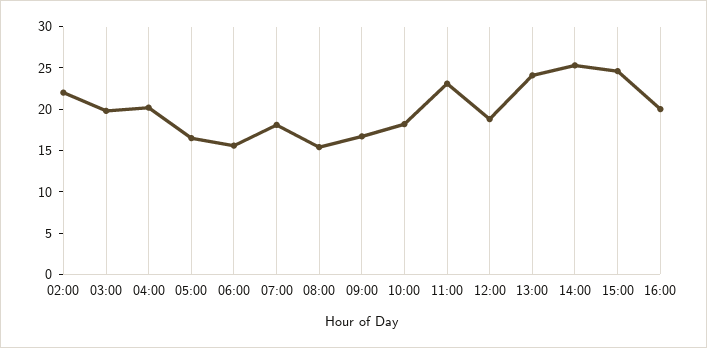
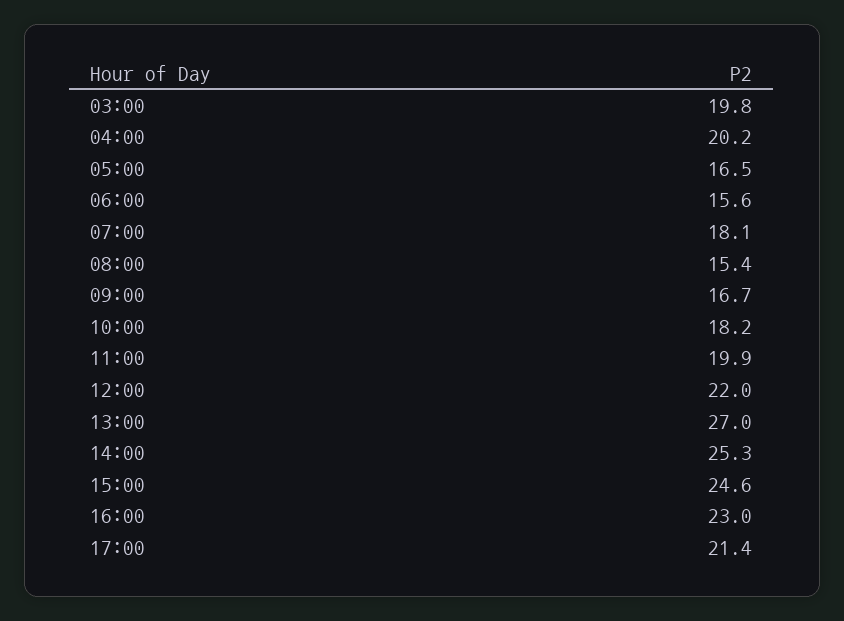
02:00: 22 -> none
11:00: 23 -> 19.9
12:00: 19 -> 22
13:00: 24 -> 27
16:00: 20 -> 23
17:00: none -> 21.4

